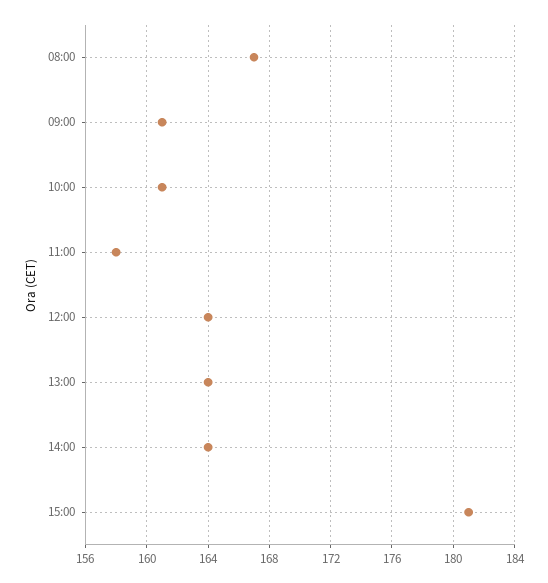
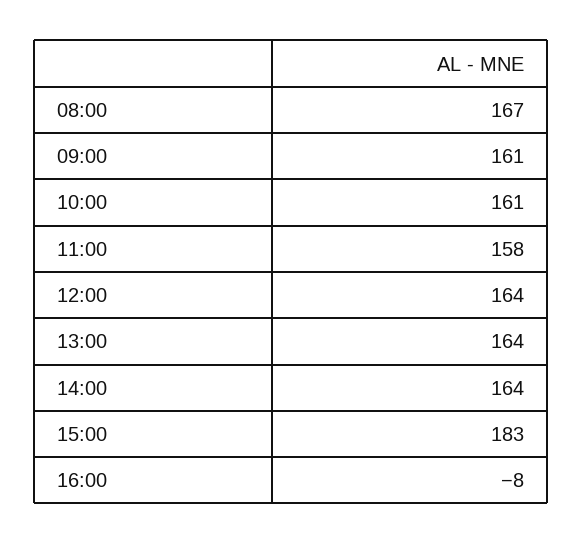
15:00: 181 -> 183
16:00: none -> -8

